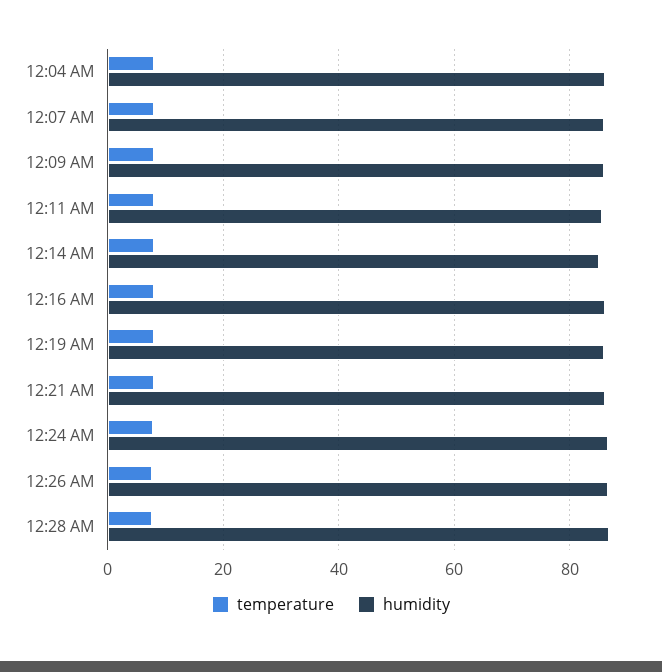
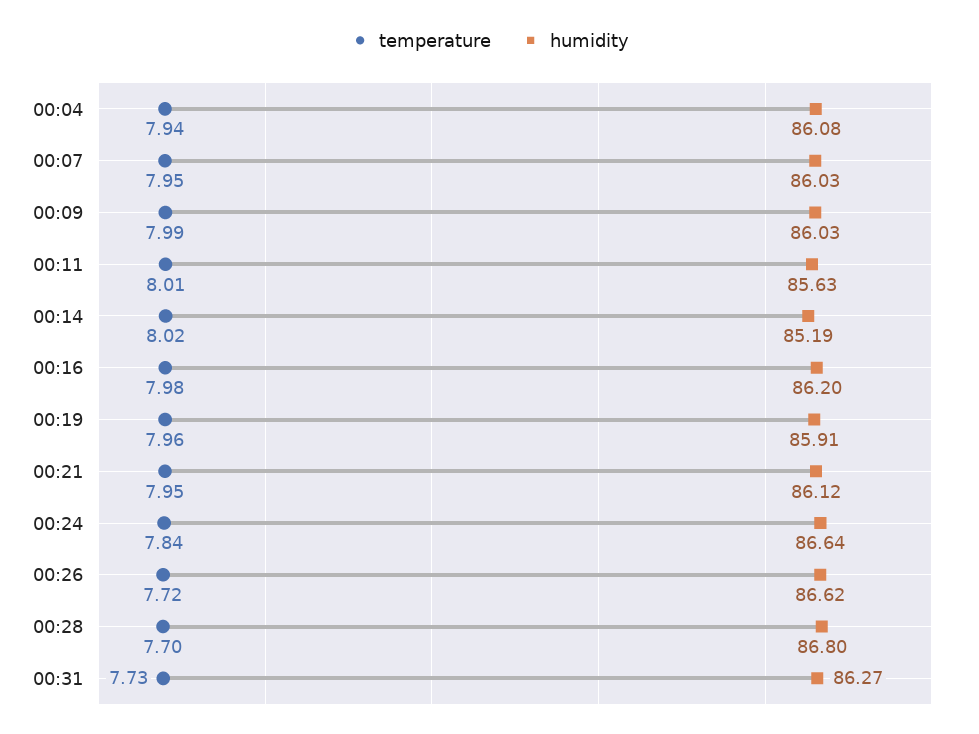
temperature, 00:31: none -> 7.73
humidity, 00:31: none -> 86.27

